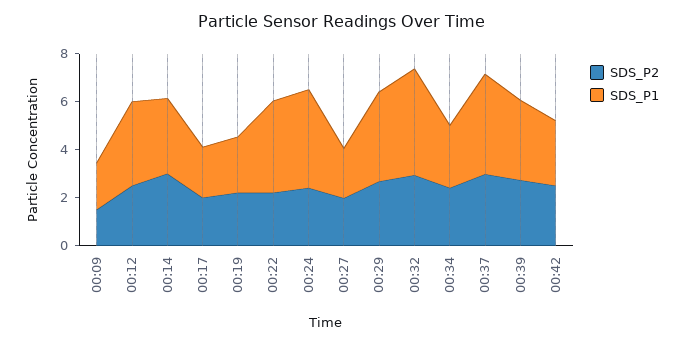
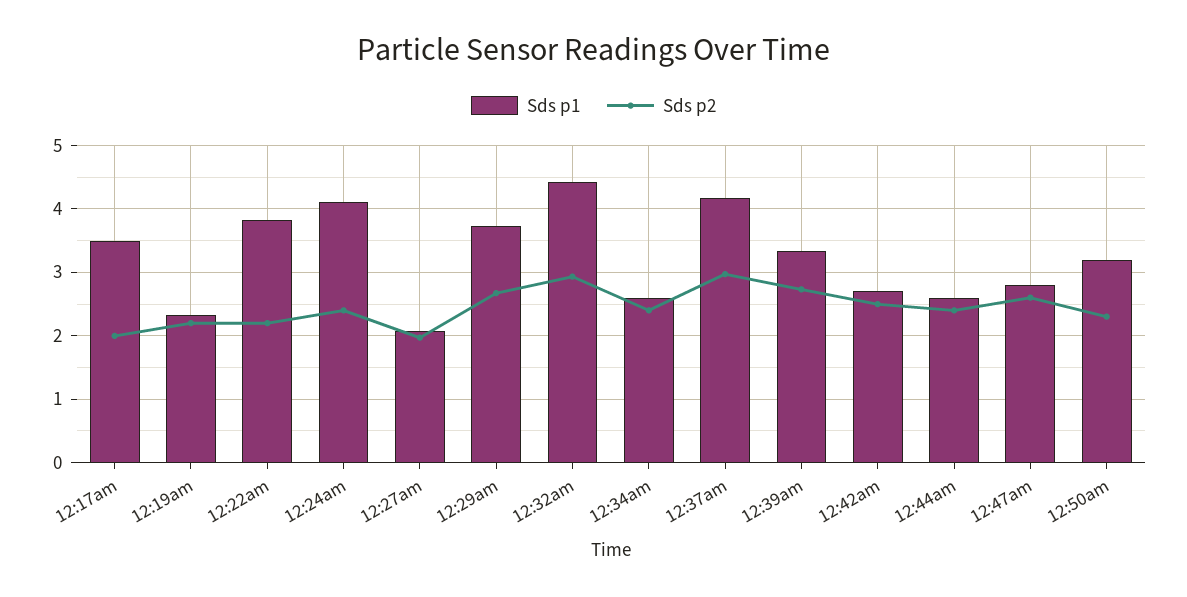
SDS_P2, 00:09: 1.5 -> none
SDS_P1, 00:09: 2 -> none
SDS_P2, 00:12: 2.5 -> none
SDS_P1, 00:12: 3.5 -> none
SDS_P2, 00:14: 3 -> none
SDS_P1, 00:14: 3 -> none
SDS_P1, 00:17: 2 -> 3.5
SDS_P1, 12:44am: none -> 2.6
SDS_P2, 12:44am: none -> 2.4
SDS_P1, 12:47am: none -> 2.8
SDS_P2, 12:47am: none -> 2.6
SDS_P1, 12:50am: none -> 3.2
SDS_P2, 12:50am: none -> 2.3

